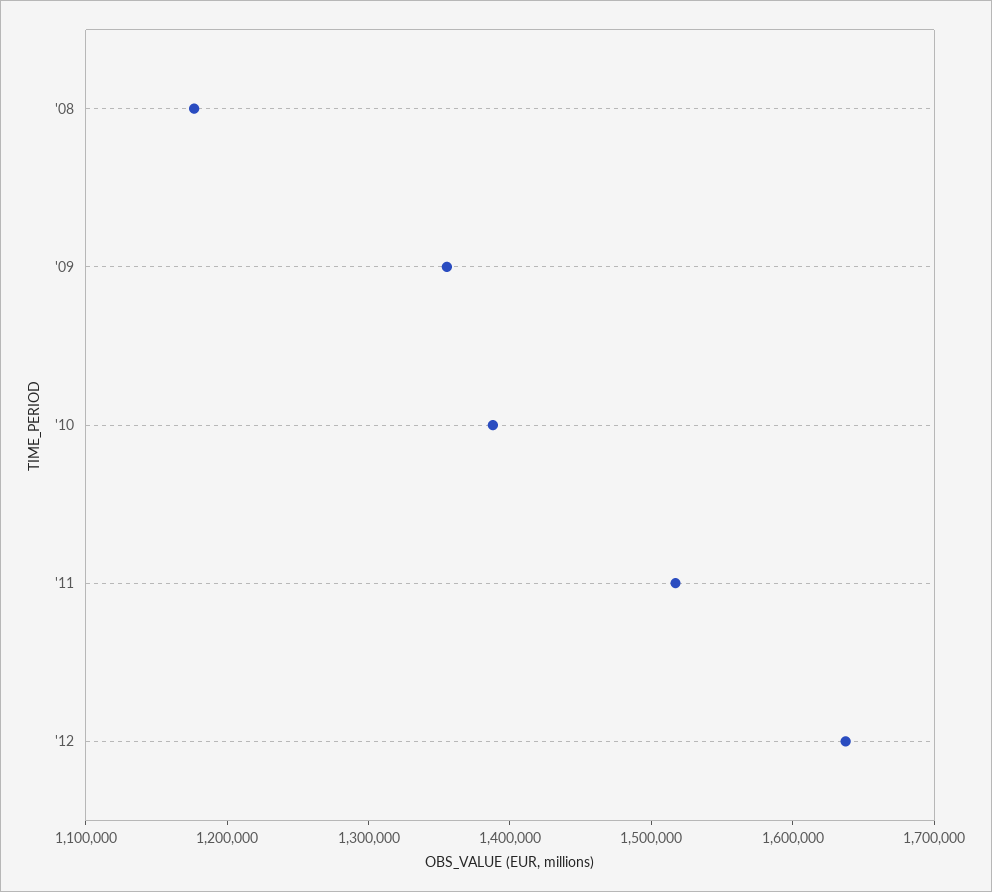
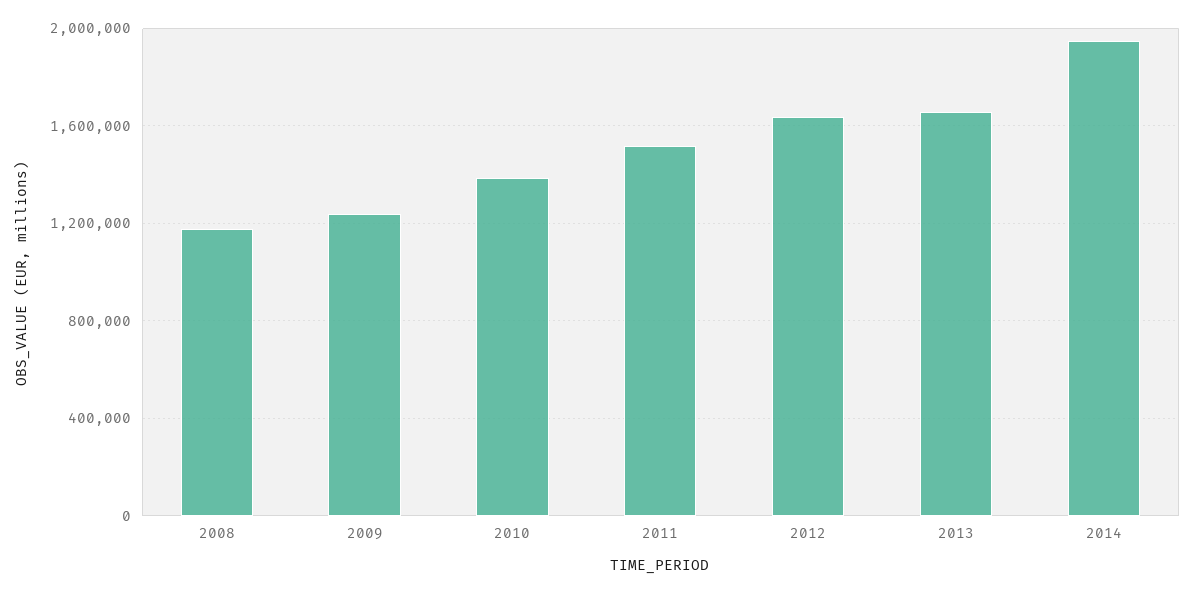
'09: 1360000 -> 1250000
2013: none -> 1650000
2014: none -> 1950000

